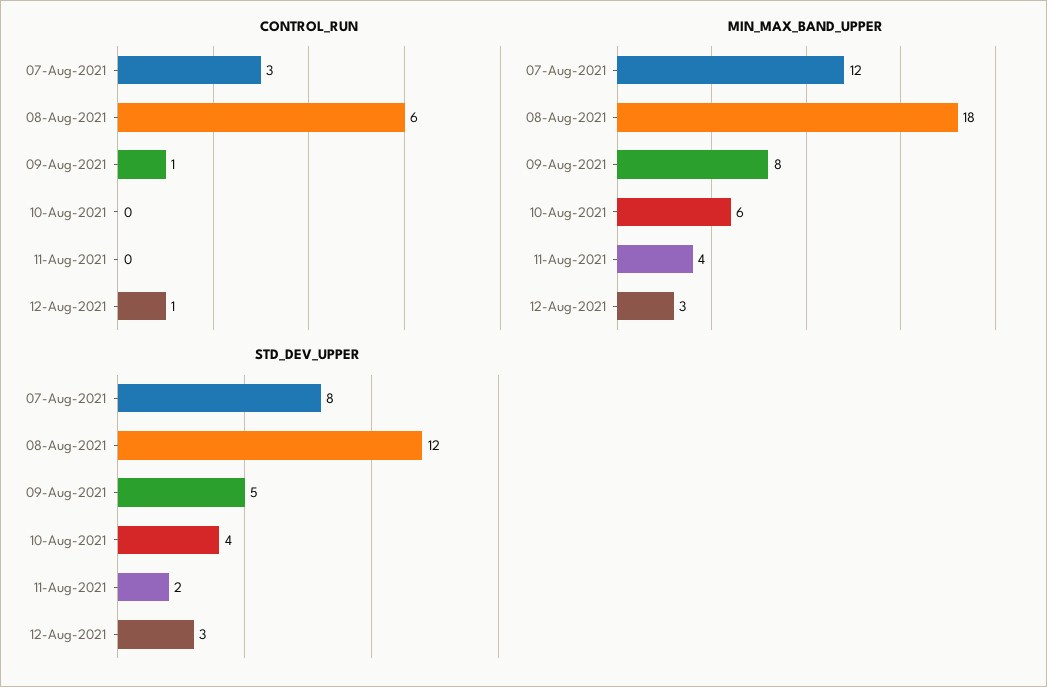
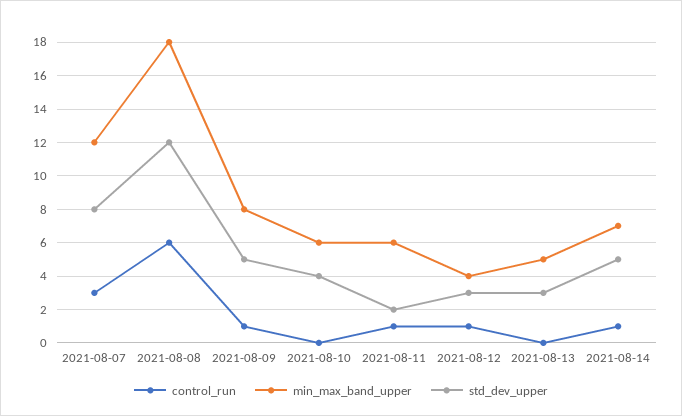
CONTROL_RUN, 11-Aug-2021: 0 -> 1
MIN_MAX_BAND_UPPER, 11-Aug-2021: 4 -> 6
MIN_MAX_BAND_UPPER, 12-Aug-2021: 3 -> 4
CONTROL_RUN, 2021-08-13: none -> 0
MIN_MAX_BAND_UPPER, 2021-08-13: none -> 5
STD_DEV_UPPER, 2021-08-13: none -> 3
CONTROL_RUN, 2021-08-14: none -> 1
MIN_MAX_BAND_UPPER, 2021-08-14: none -> 7
STD_DEV_UPPER, 2021-08-14: none -> 5

